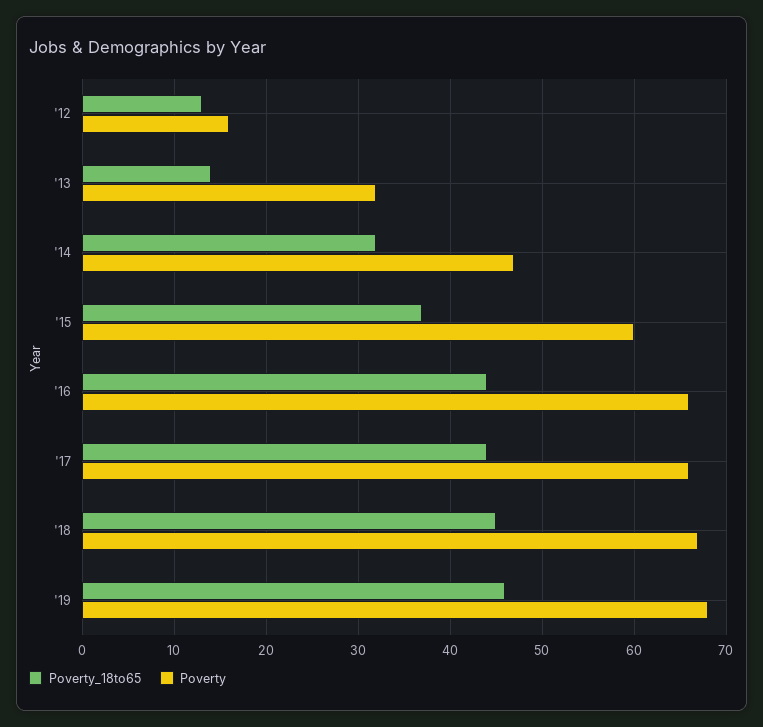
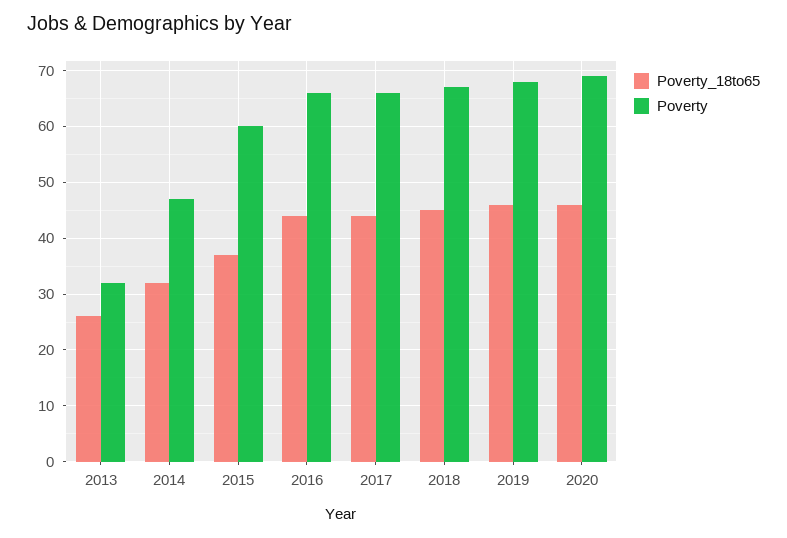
Poverty_18to65, '12: 13 -> none
Poverty, '12: 16 -> none
Poverty_18to65, '13: 14 -> 25
Poverty_18to65, 2020: none -> 45
Poverty, 2020: none -> 70

